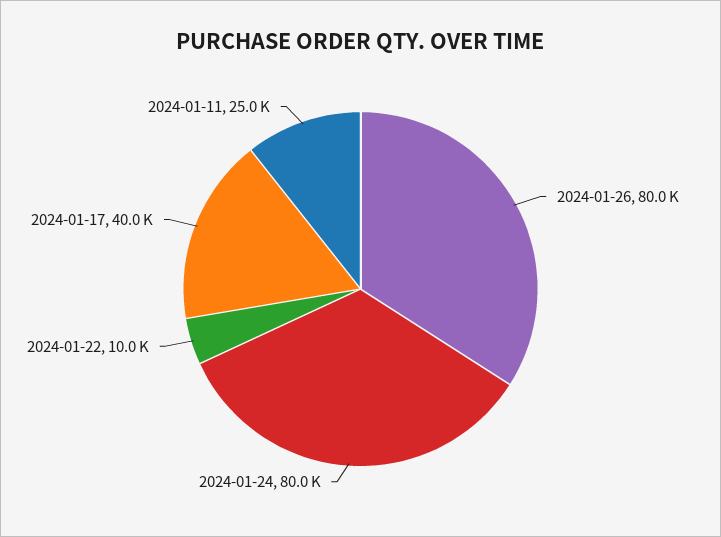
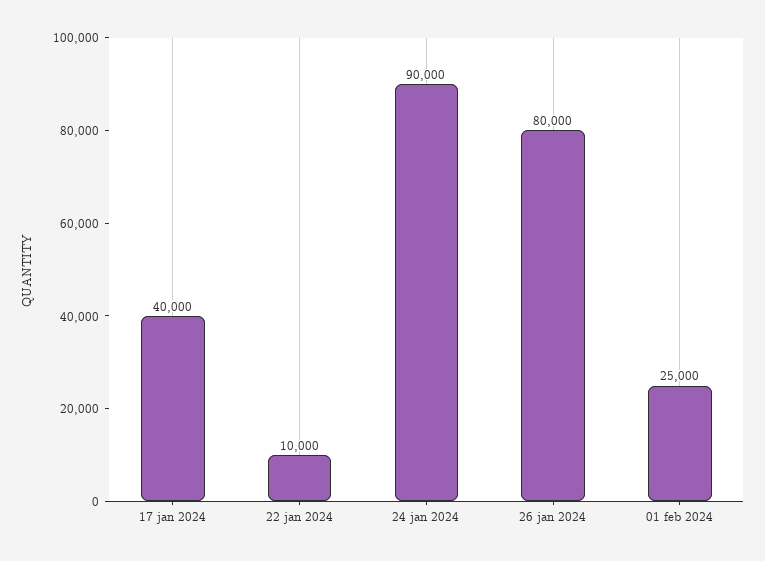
2024-01-24: 80000 -> 90000
2024-01-11: 25000 -> none
01 feb 2024: none -> 25000

